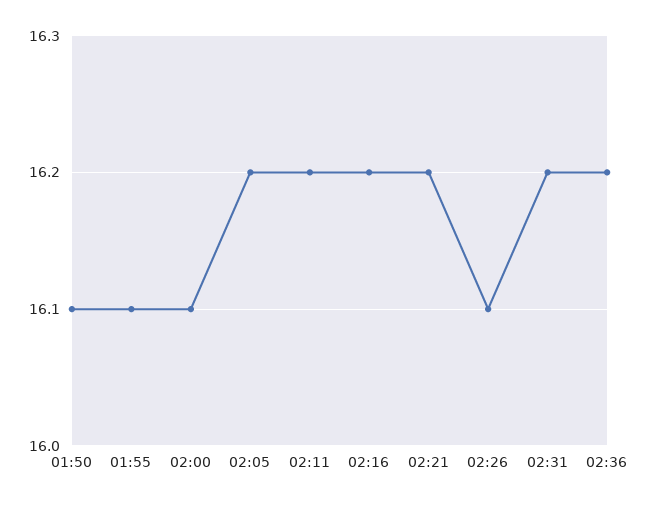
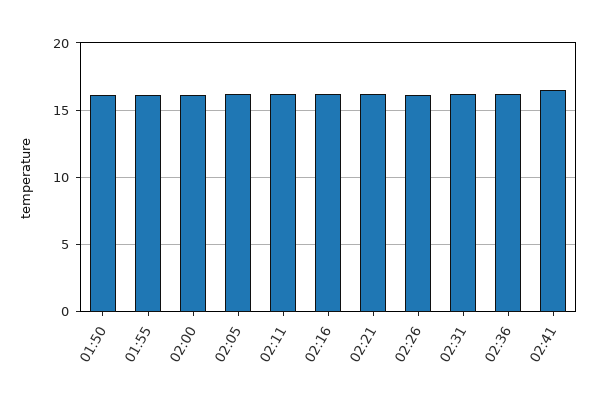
02:41: none -> 16.5

